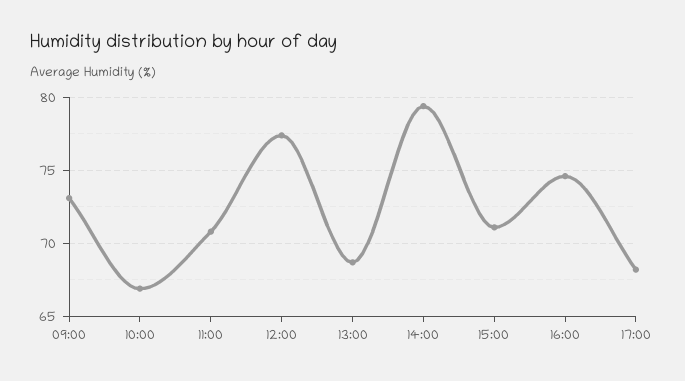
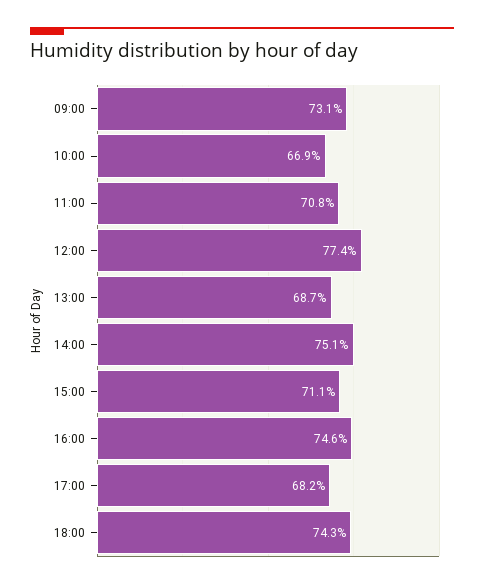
14:00: 79.5 -> 75.1
18:00: none -> 74.3

